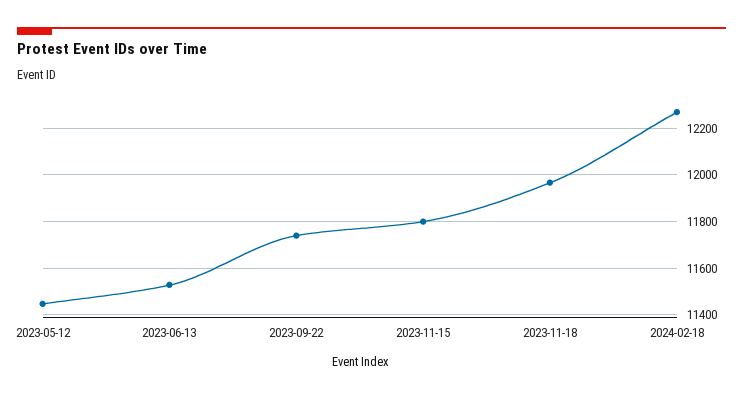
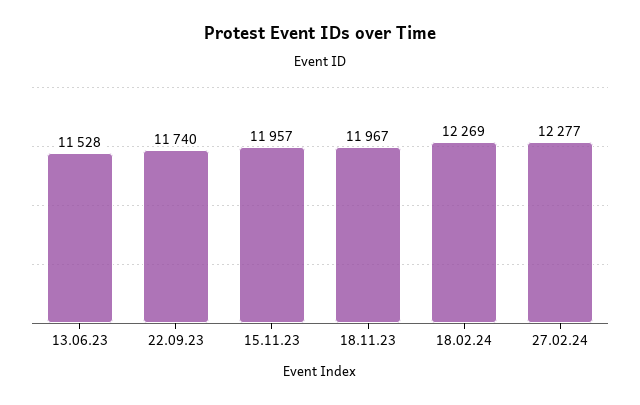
2023-05-12: 11450 -> none
2023-11-15: 11800 -> 11957
27.02.24: none -> 12277

